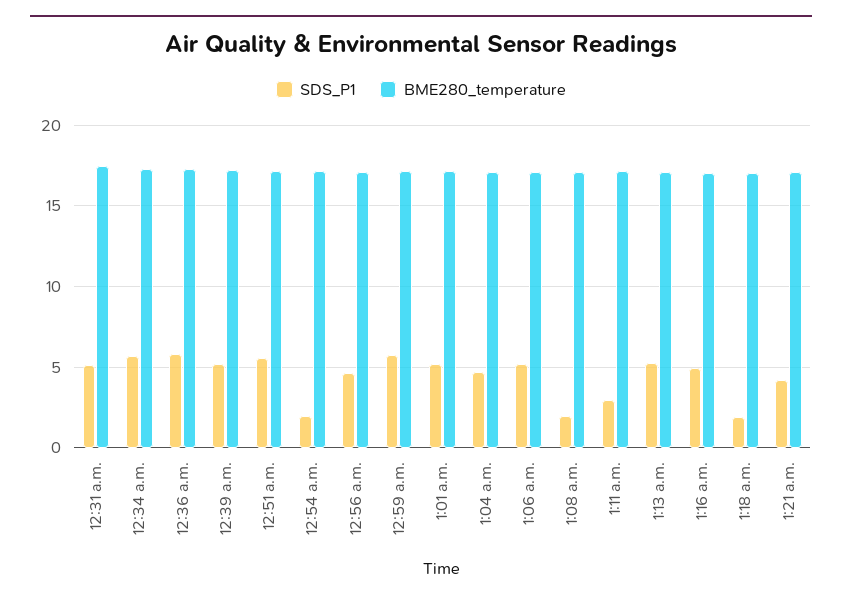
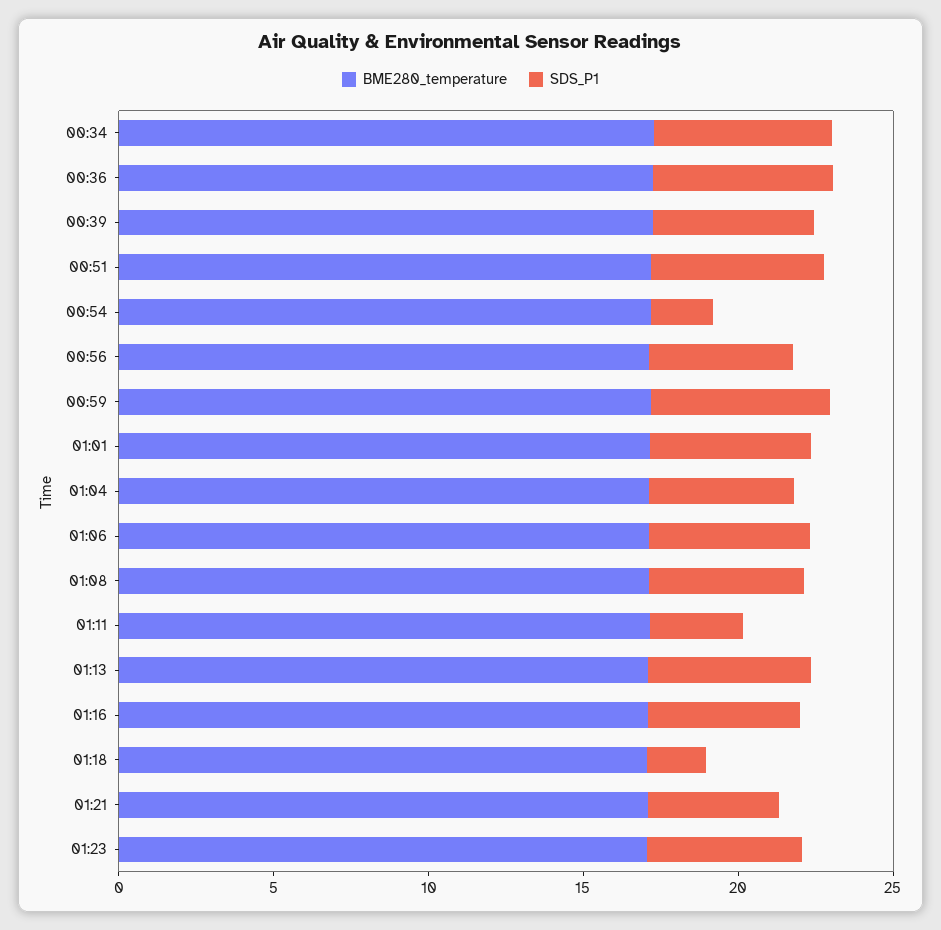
SDS_P1, 12:31 a.m.: 5 -> none
BME280_temperature, 12:31 a.m.: 17.5 -> none
SDS_P1, 1:08 a.m.: 2 -> 5
BME280_temperature, 01:23: none -> 17
SDS_P1, 01:23: none -> 5

